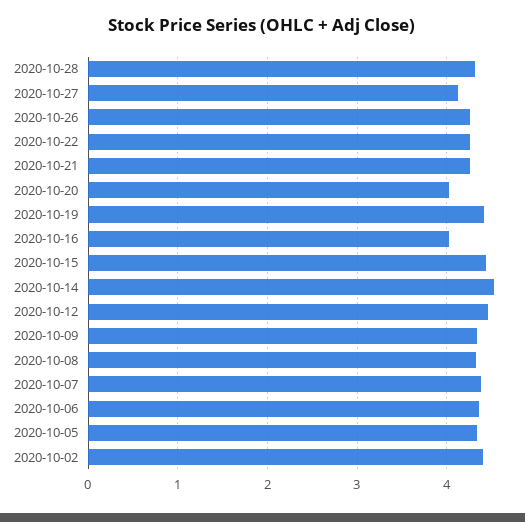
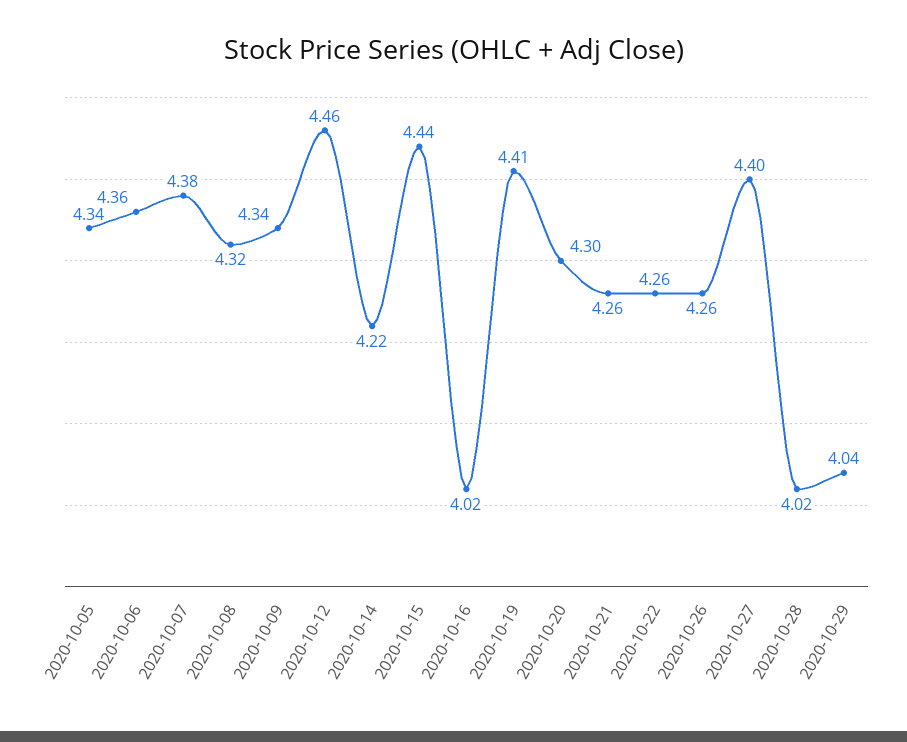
2020-10-28: 4.3 -> 4.02
2020-10-27: 4.1 -> 4.4
2020-10-20: 4 -> 4.3
2020-10-14: 4.5 -> 4.22
2020-10-02: 4.4 -> none
2020-10-29: none -> 4.04

